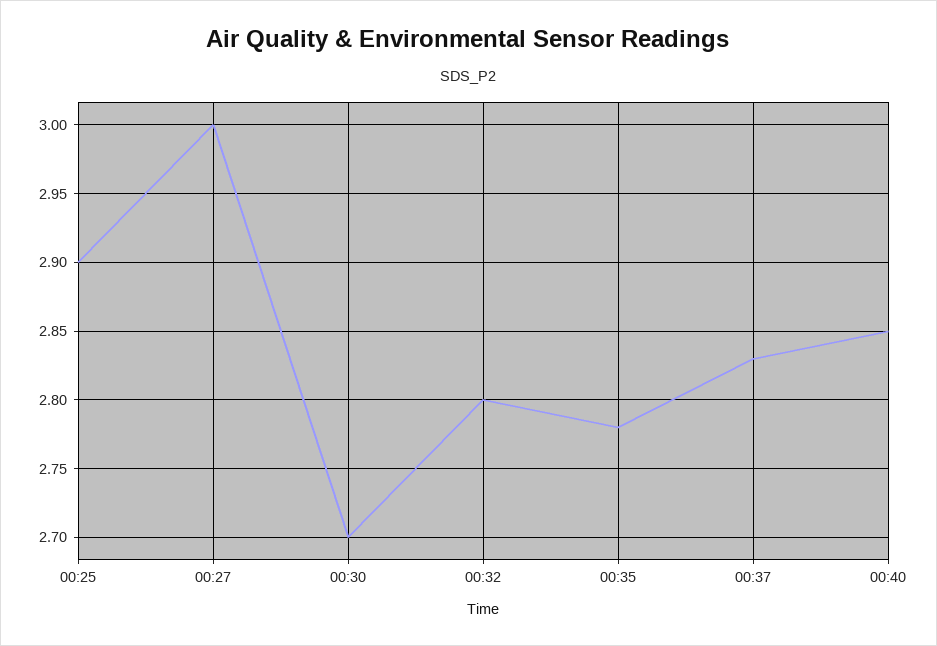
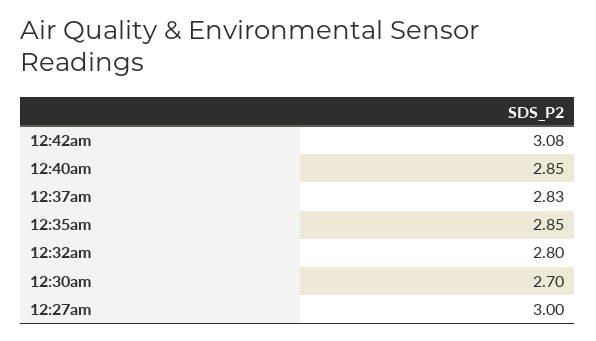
00:25: 2.9 -> none
00:35: 2.78 -> 2.85
12:42am: none -> 3.08

